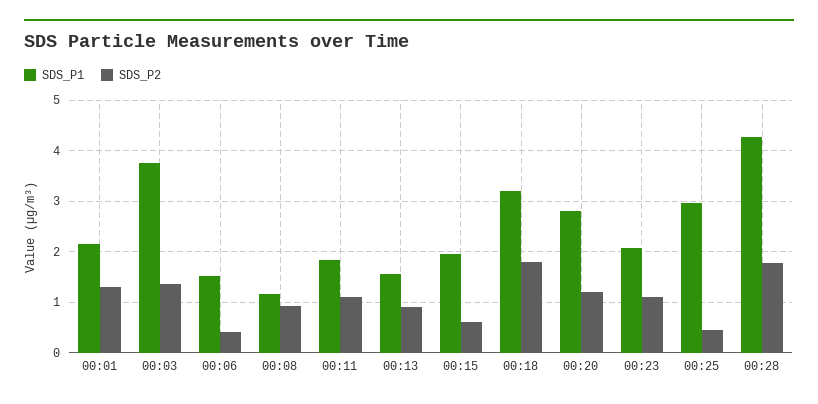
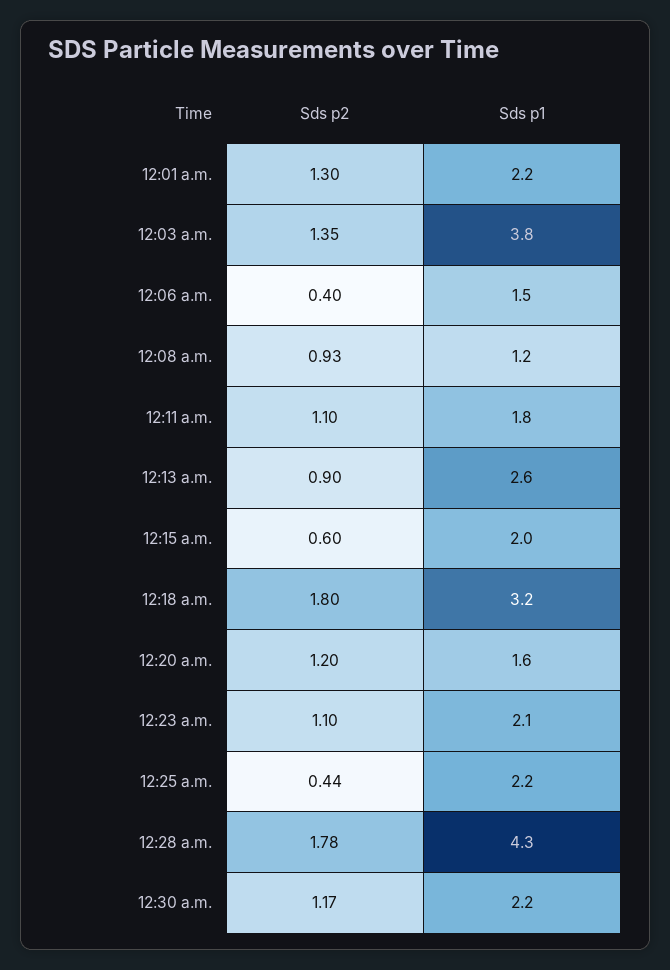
SDS_P1, 00:13: 1.6 -> 2.6
SDS_P1, 00:20: 2.8 -> 1.6
SDS_P1, 00:25: 3 -> 2.2
SDS_P2, 12:30 a.m.: none -> 1.17
SDS_P1, 12:30 a.m.: none -> 2.2

